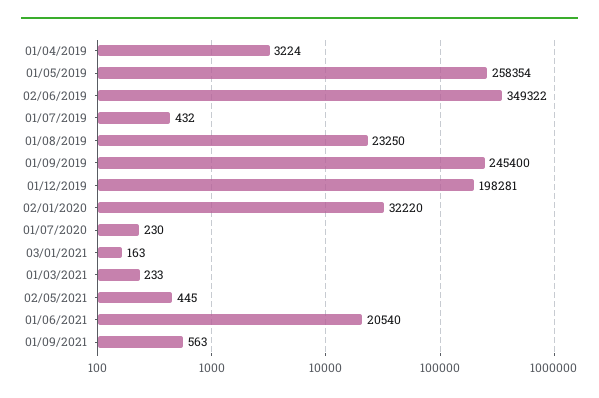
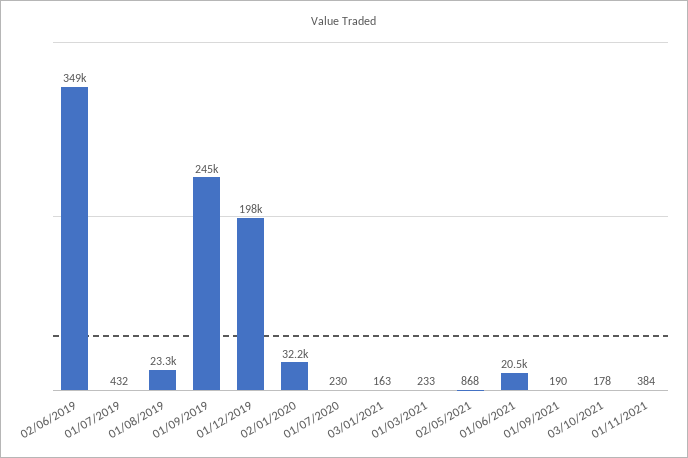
01/04/2019: 3224 -> none
01/05/2019: 258354 -> none
02/05/2021: 445 -> 868
01/09/2021: 563 -> 190
03/10/2021: none -> 178
01/11/2021: none -> 384

